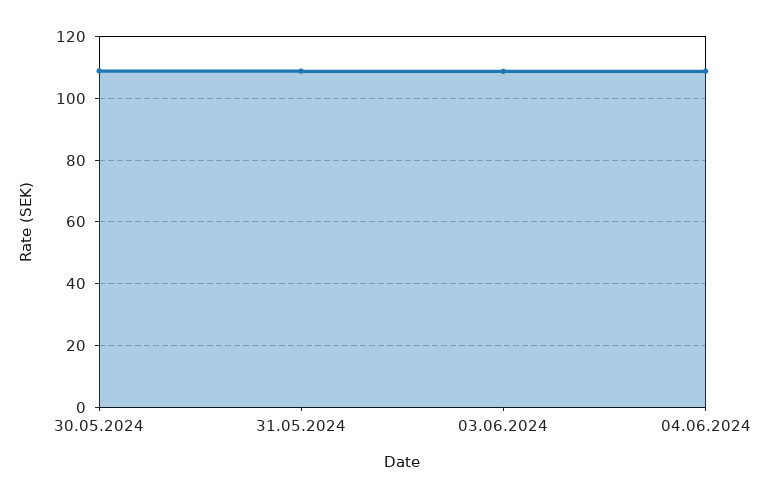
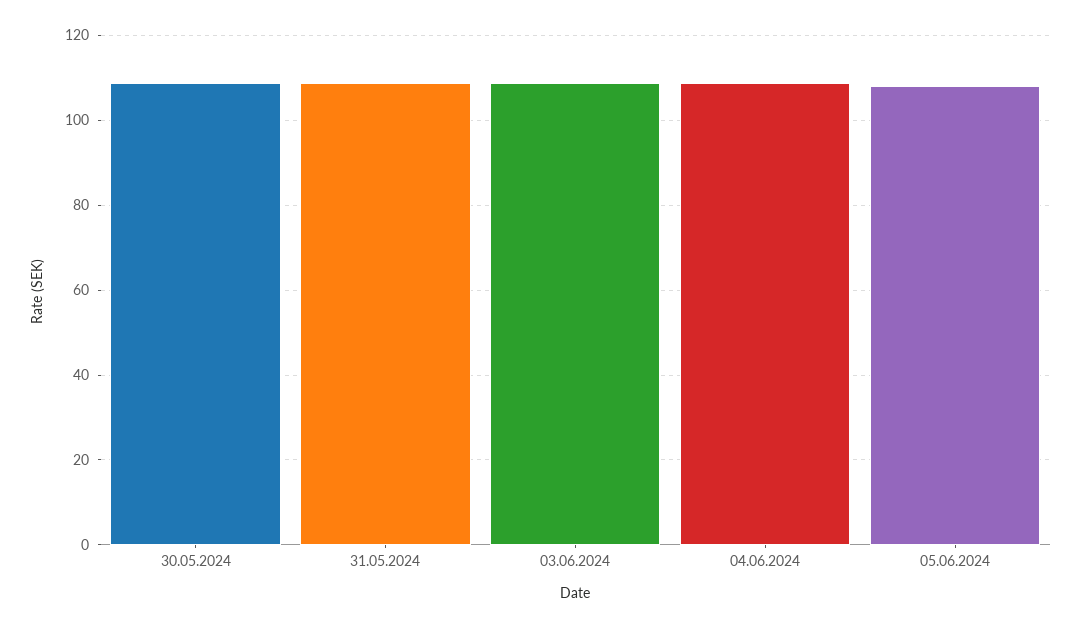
05.06.2024: none -> 108

